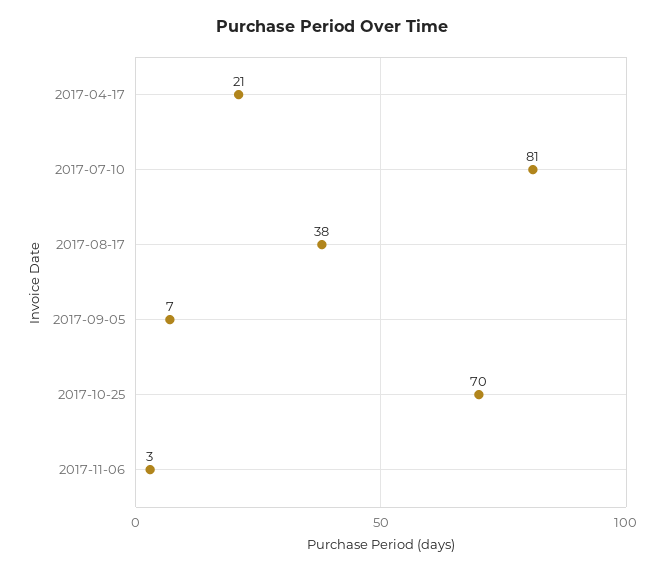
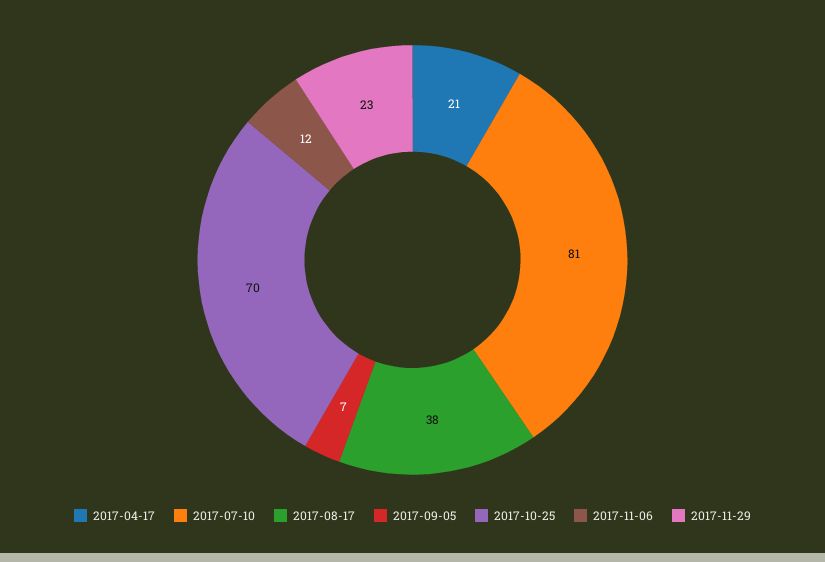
2017-11-06: 3 -> 12
2017-11-29: none -> 23

